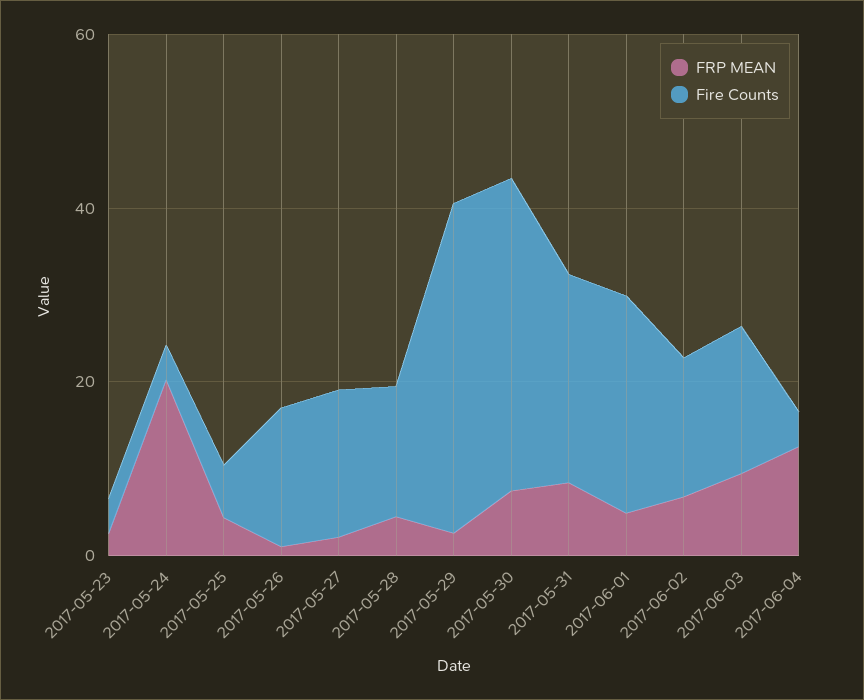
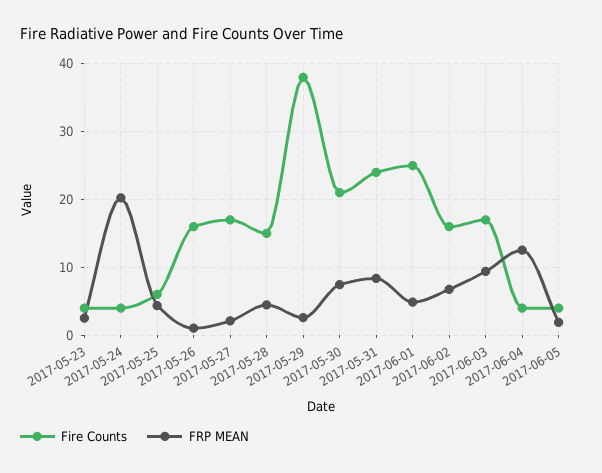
Fire Counts, 2017-05-30: 35 -> 21
Fire Counts, 2017-06-05: none -> 4
FRP MEAN, 2017-06-05: none -> 2

